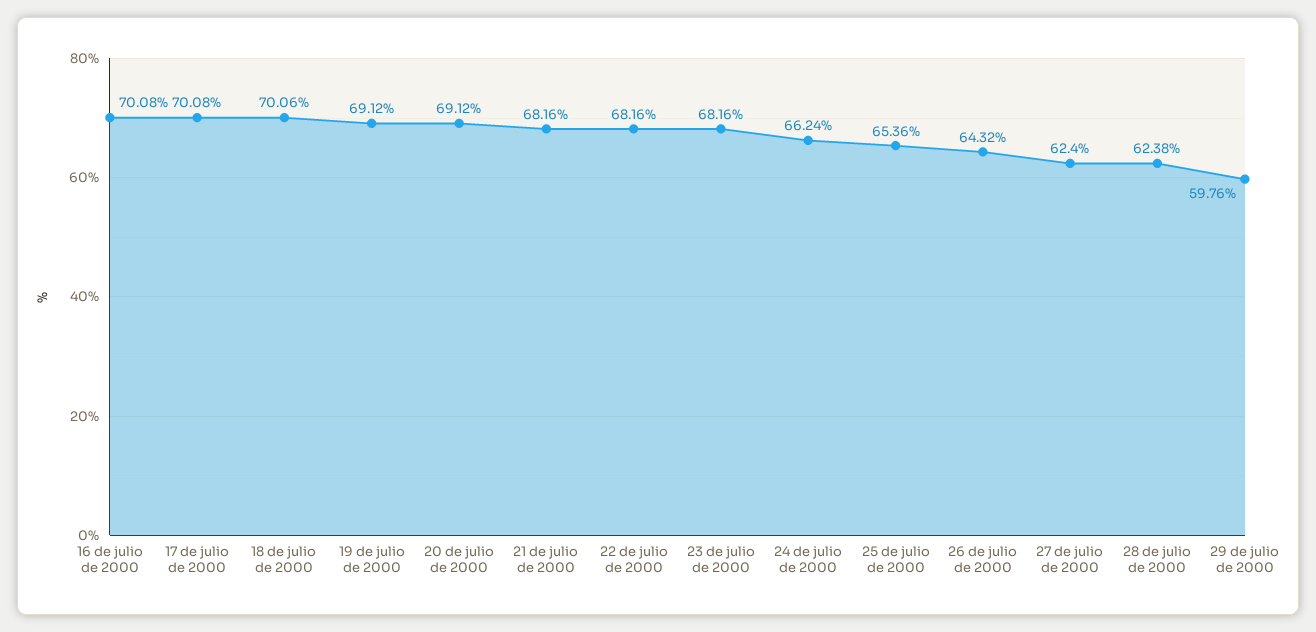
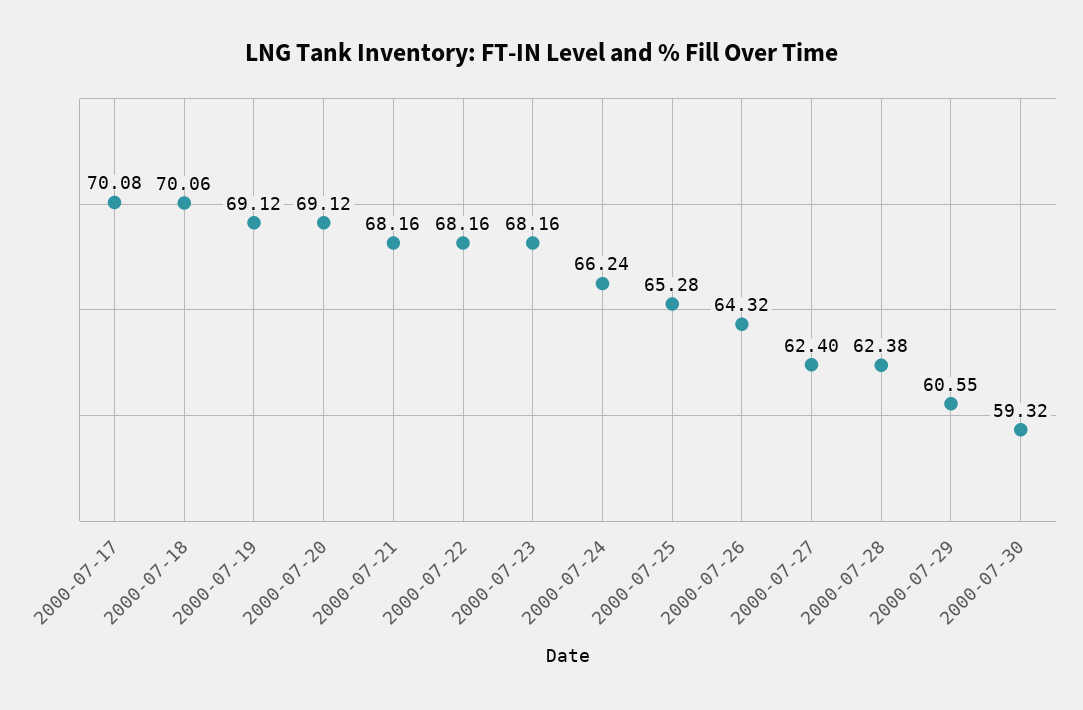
16 de julio de 2000: 70.08 -> none
25 de julio de 2000: 65.36 -> 65.28
29 de julio de 2000: 59.76 -> 60.55
2000-07-30: none -> 59.32

